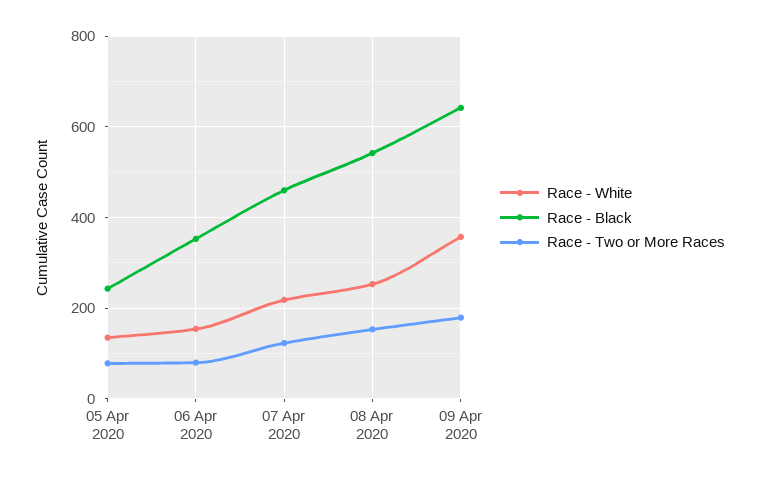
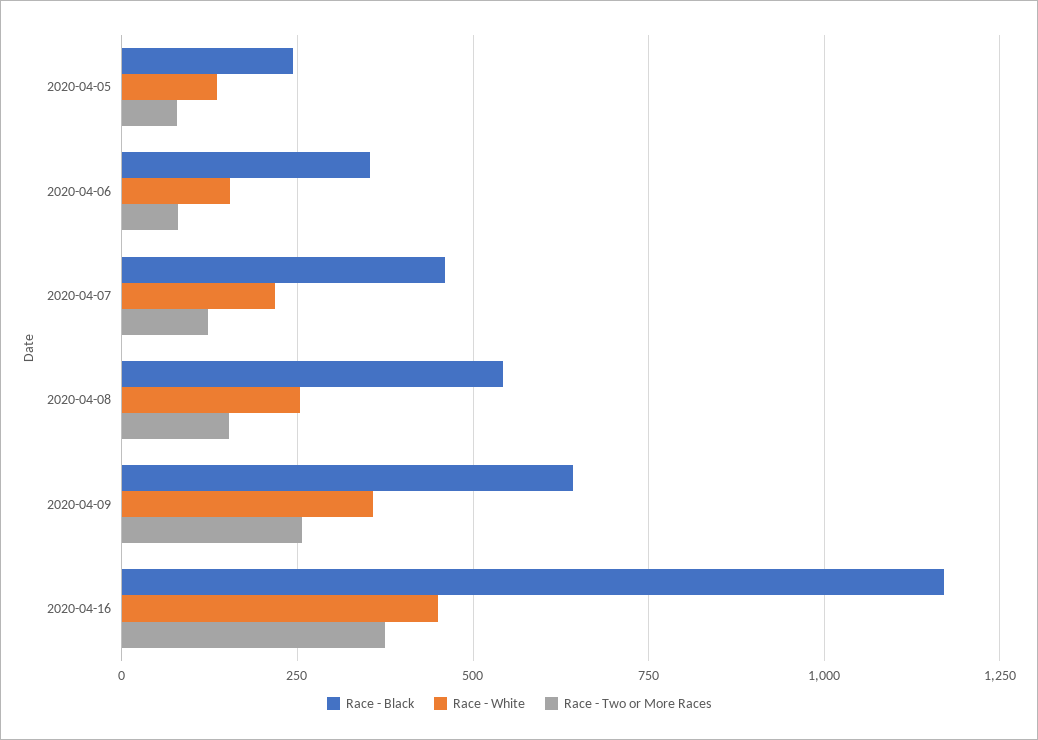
Race - Two or More Races, 09 Apr 2020: 180 -> 250
Race - Black, 2020-04-16: none -> 1175
Race - White, 2020-04-16: none -> 450
Race - Two or More Races, 2020-04-16: none -> 375

